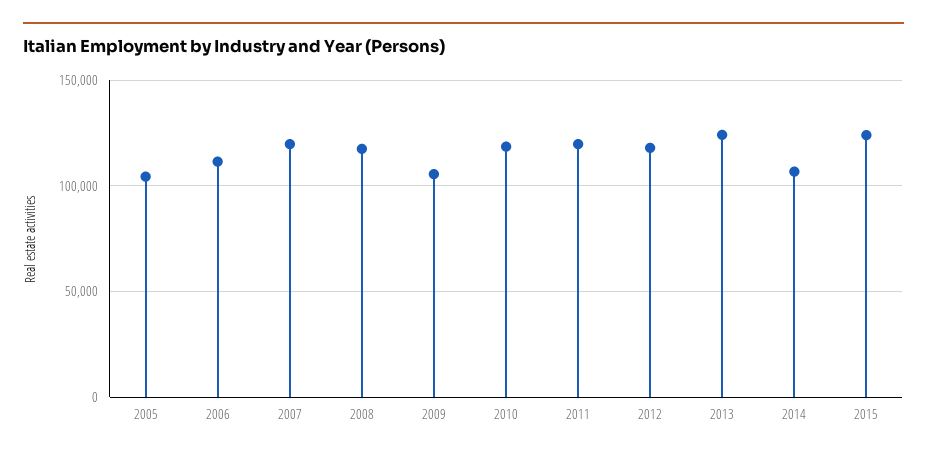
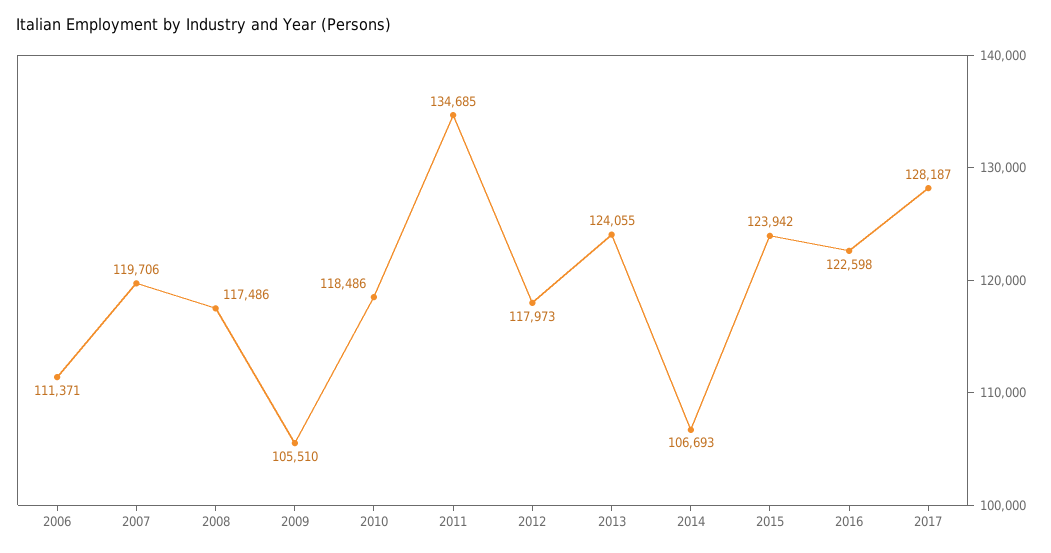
2005: 105000 -> none
2011: 120000 -> 134685
2016: none -> 122598
2017: none -> 128187

